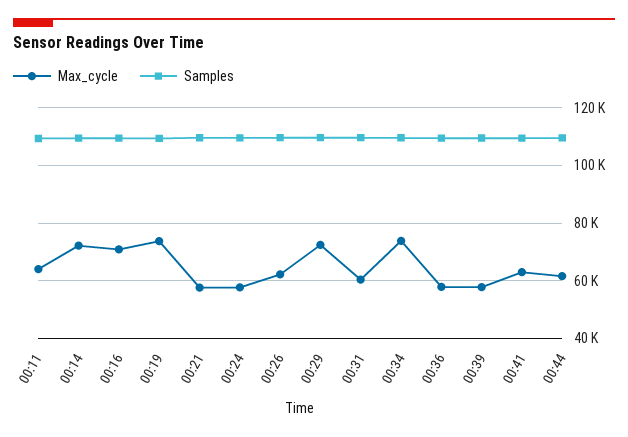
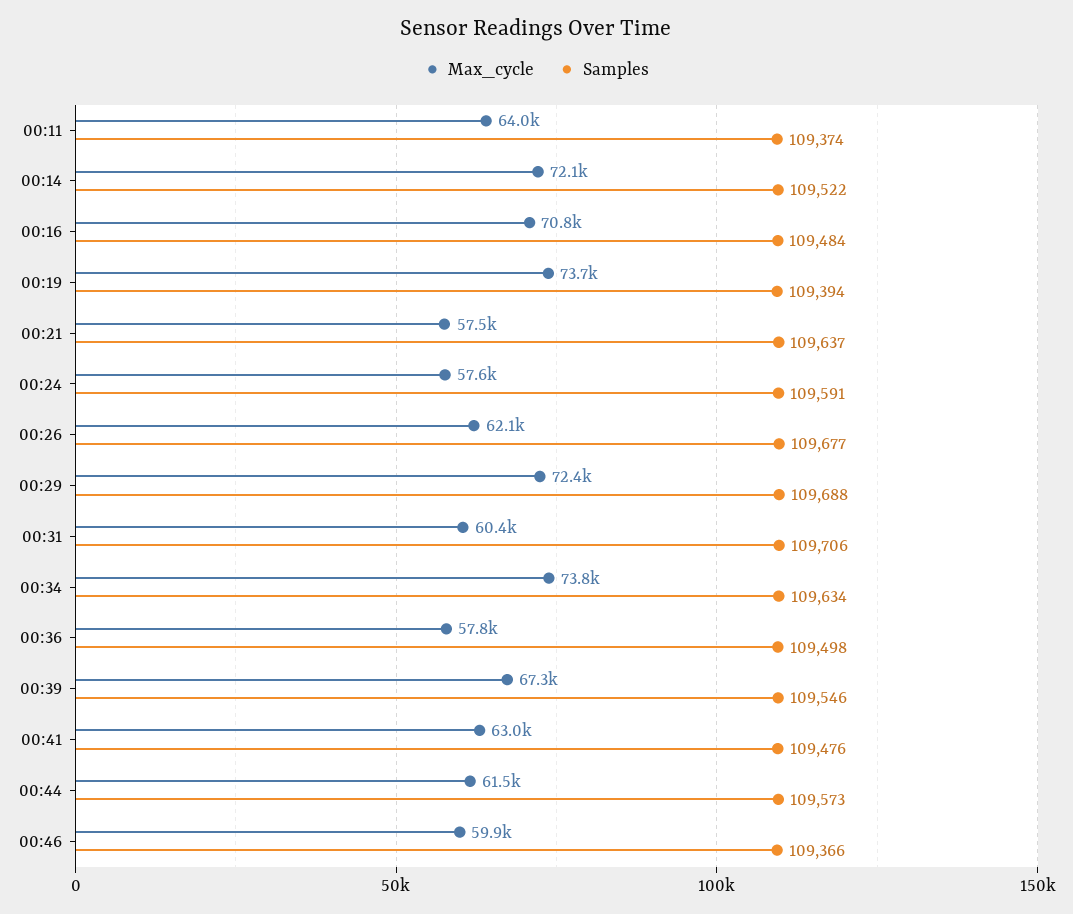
Max_cycle, 00:39: 57500 -> 67300
Max_cycle, 00:46: none -> 59900
Samples, 00:46: none -> 109366

